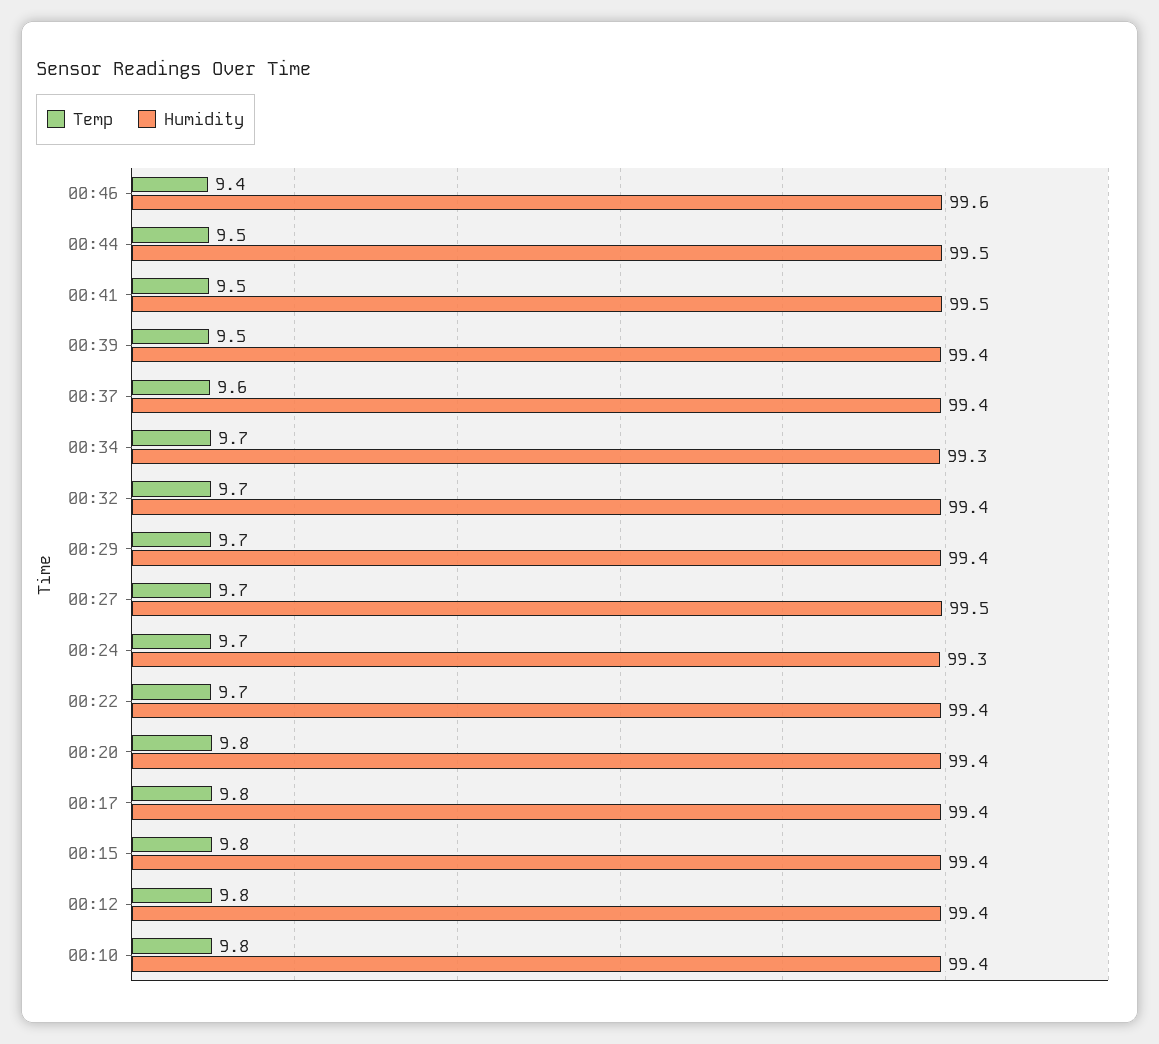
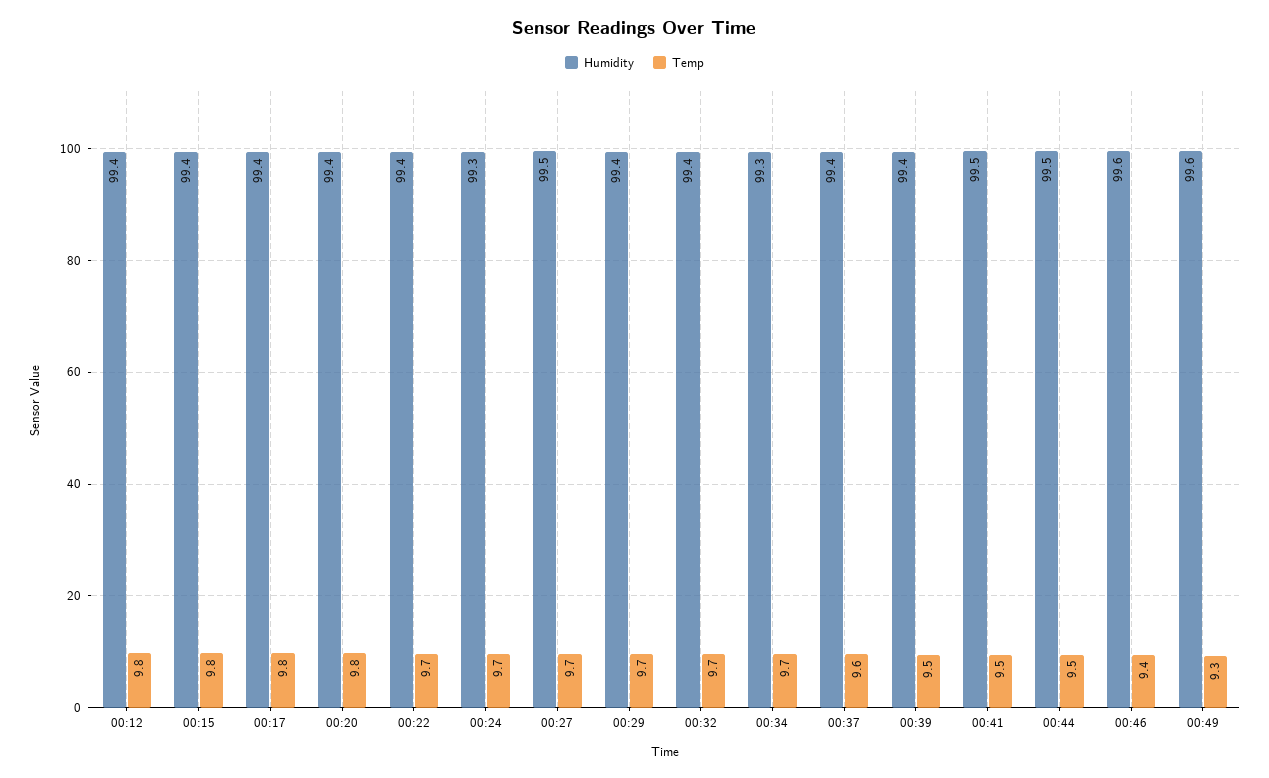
Temp, 00:10: 9.8 -> none
Humidity, 00:10: 99.4 -> none
Humidity, 00:49: none -> 99.6
Temp, 00:49: none -> 9.3

